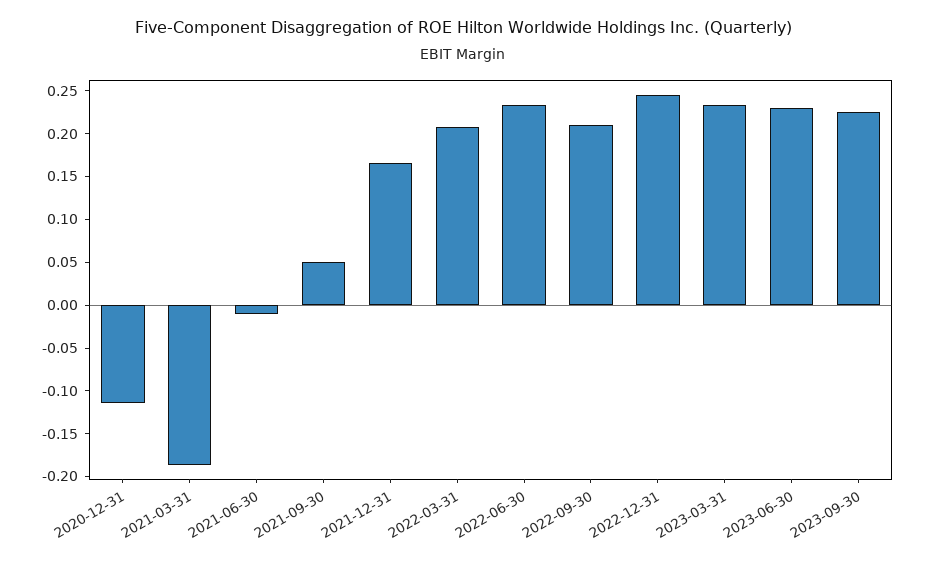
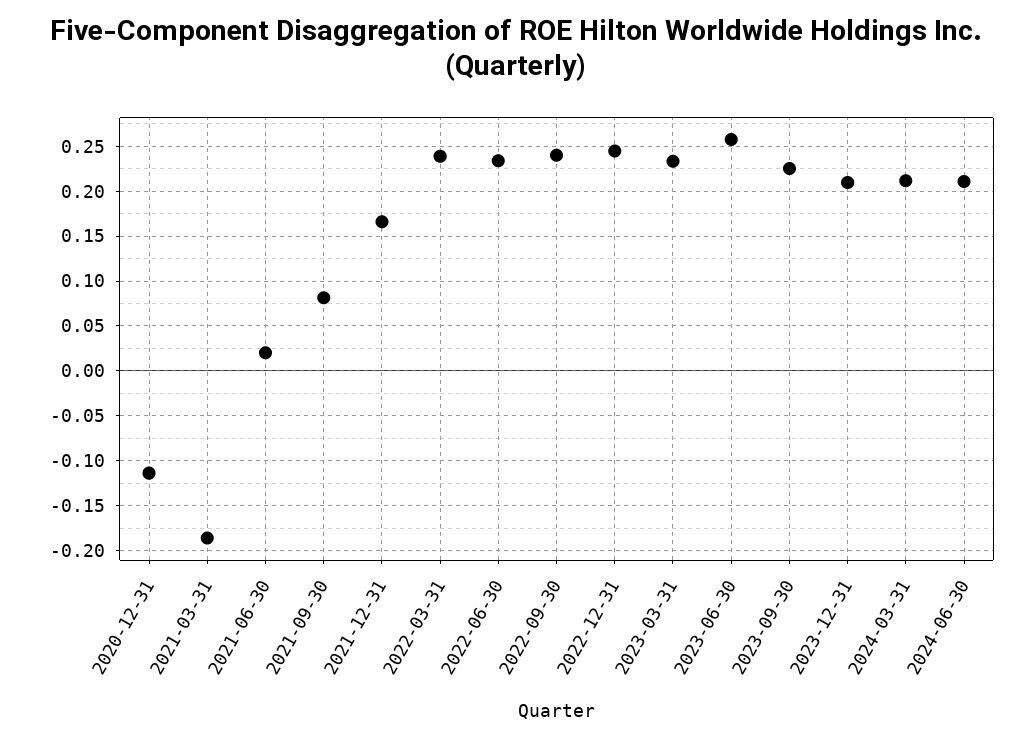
2021-06-30: -0.01 -> 0.02
2021-09-30: 0.05 -> 0.08
2022-03-31: 0.21 -> 0.24
2022-09-30: 0.21 -> 0.24
2023-06-30: 0.23 -> 0.26
2023-12-31: none -> 0.21
2024-03-31: none -> 0.21
2024-06-30: none -> 0.21

